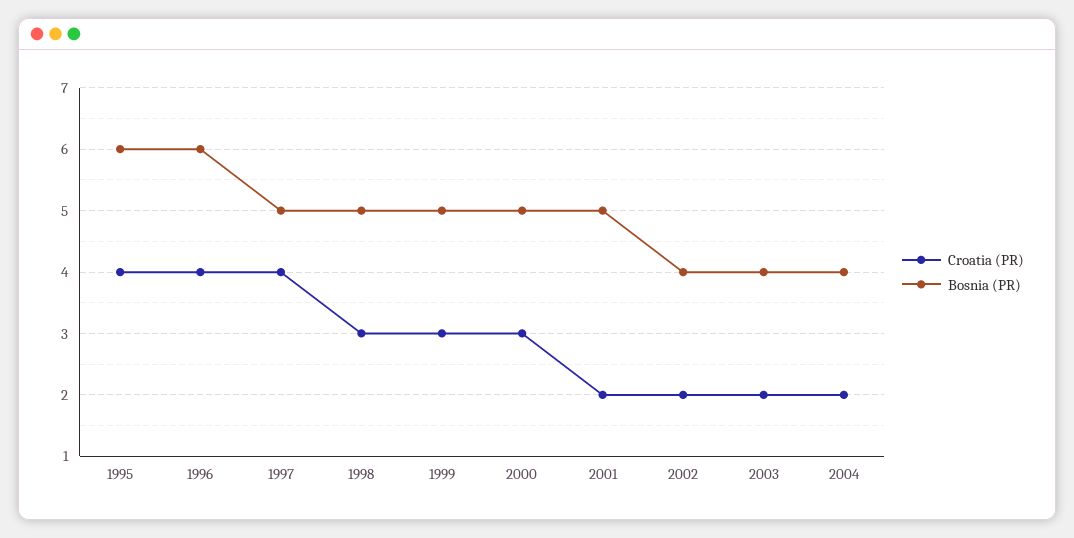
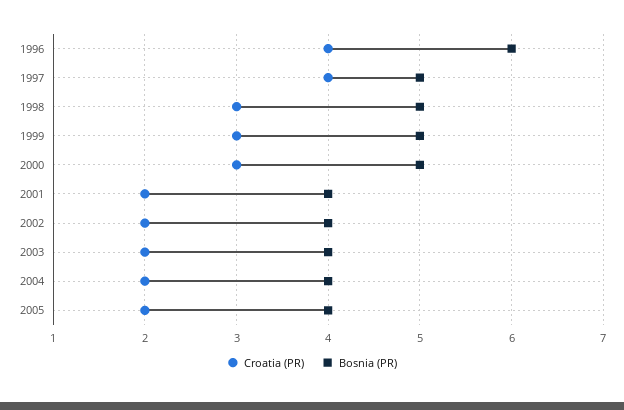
Croatia (PR), 1995: 4 -> none
Bosnia (PR), 1995: 6 -> none
Bosnia (PR), 2001: 5 -> 4
Croatia (PR), 2005: none -> 2
Bosnia (PR), 2005: none -> 4

